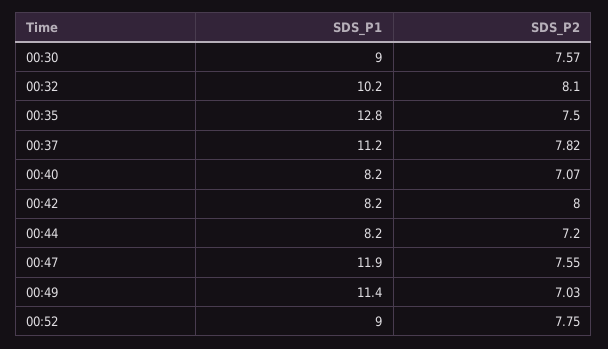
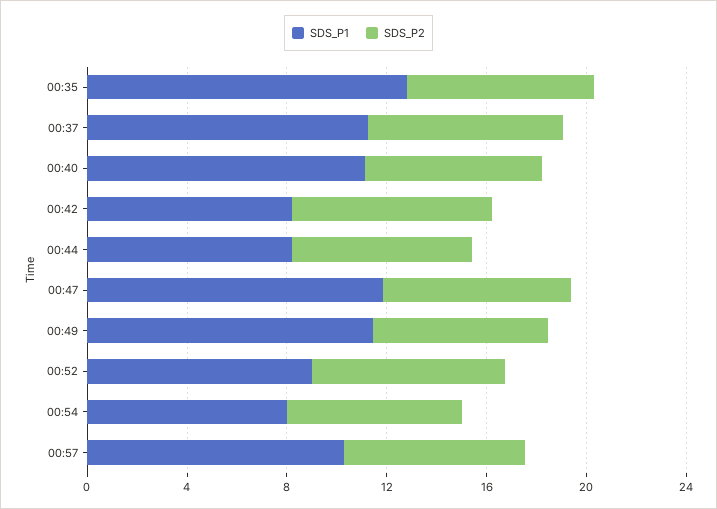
SDS_P1, 00:30: 9 -> none
SDS_P2, 00:30: 7.57 -> none
SDS_P1, 00:32: 10.2 -> none
SDS_P2, 00:32: 8.1 -> none
SDS_P1, 00:40: 8.2 -> 11
SDS_P1, 00:54: none -> 8
SDS_P2, 00:54: none -> 7
SDS_P1, 00:57: none -> 10
SDS_P2, 00:57: none -> 7

